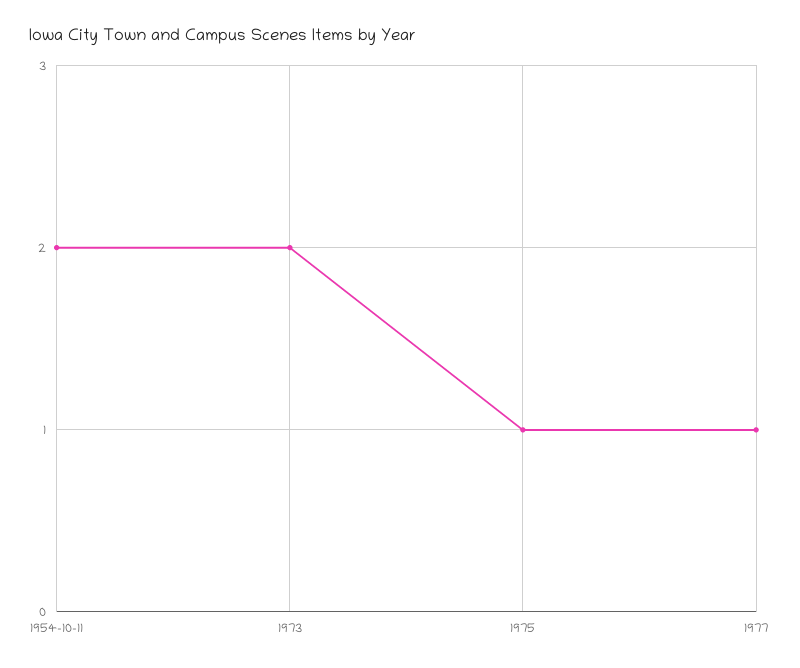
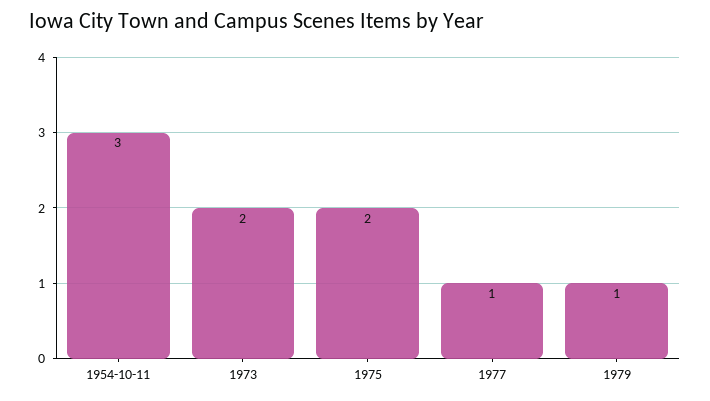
1954-10-11: 2 -> 3
1975: 1 -> 2
1979: none -> 1

